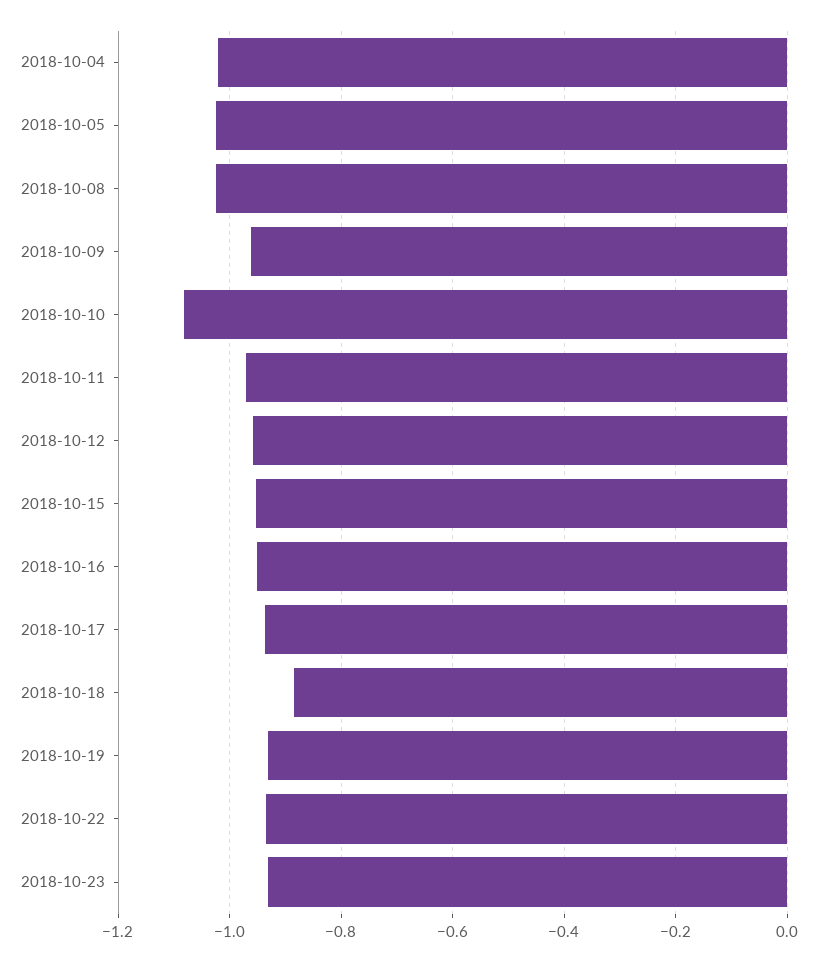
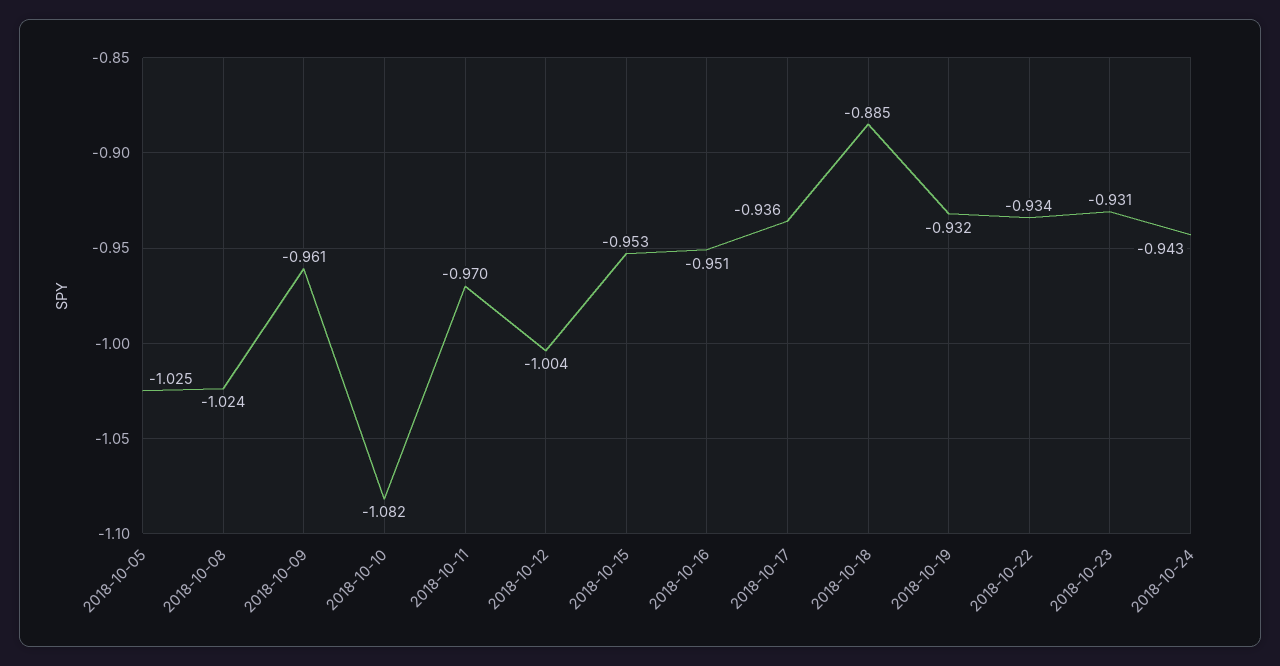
2018-10-04: -1.02 -> none
2018-10-12: -0.96 -> -1.004
2018-10-24: none -> -0.943

